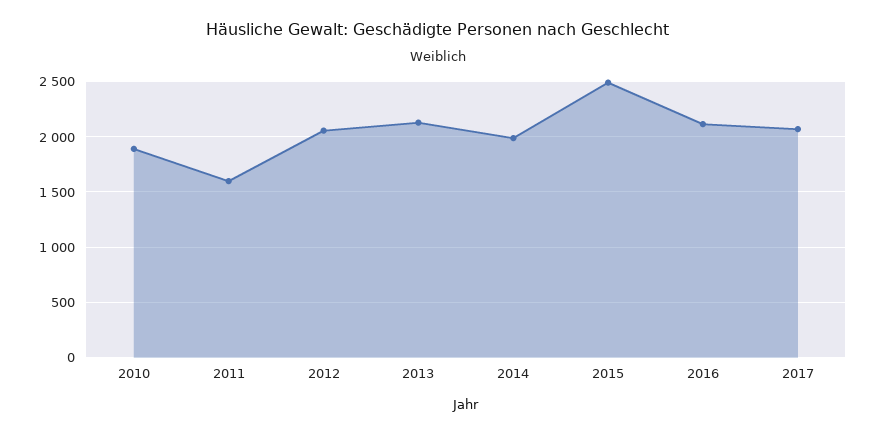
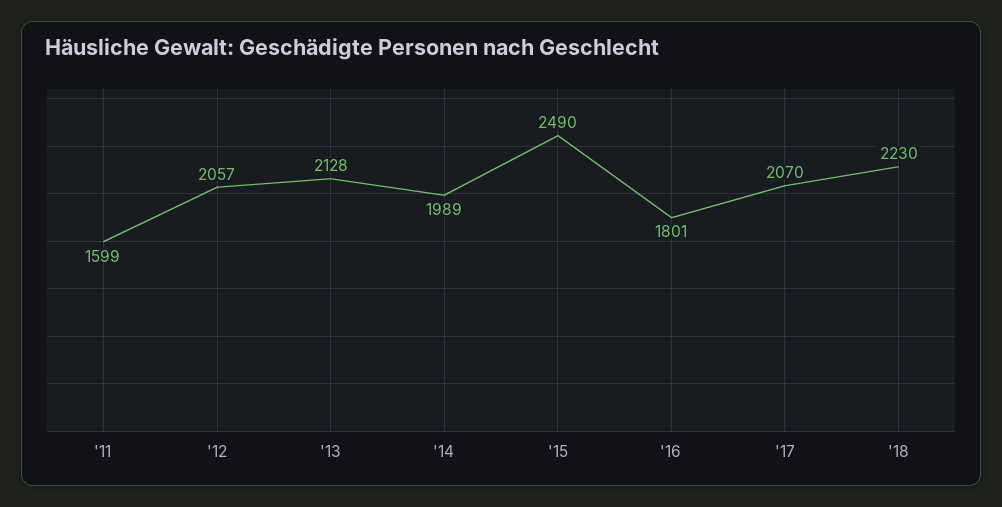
2010: 1900 -> none
2016: 2100 -> 1801
'18: none -> 2230

